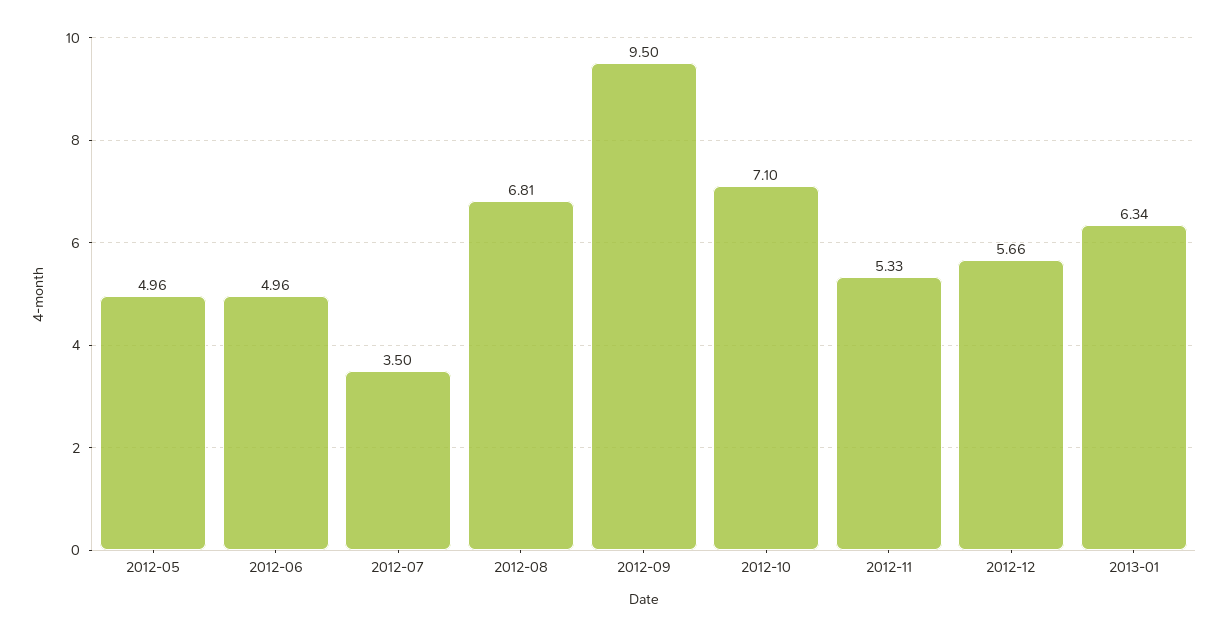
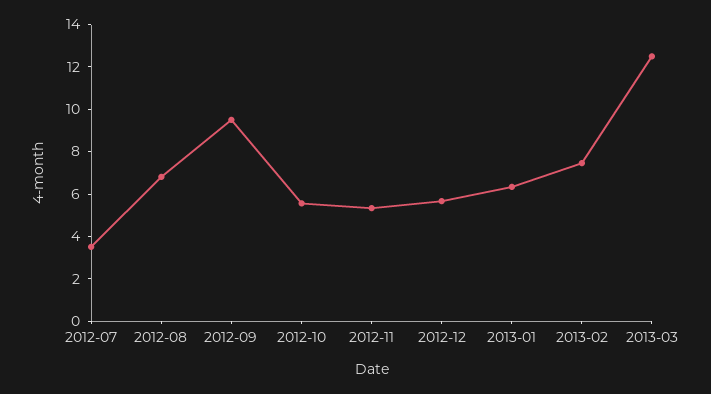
2012-05: 4.96 -> none
2012-06: 4.96 -> none
2012-10: 7.1 -> 5.5
2013-02: none -> 7.5
2013-03: none -> 12.5

